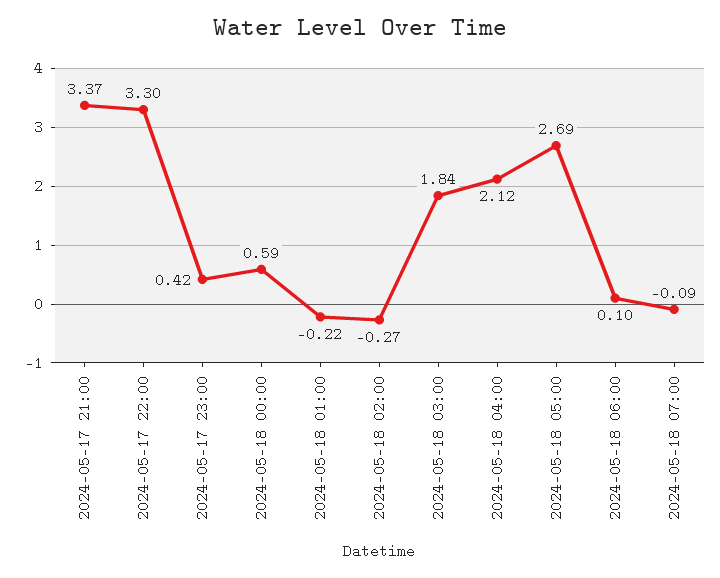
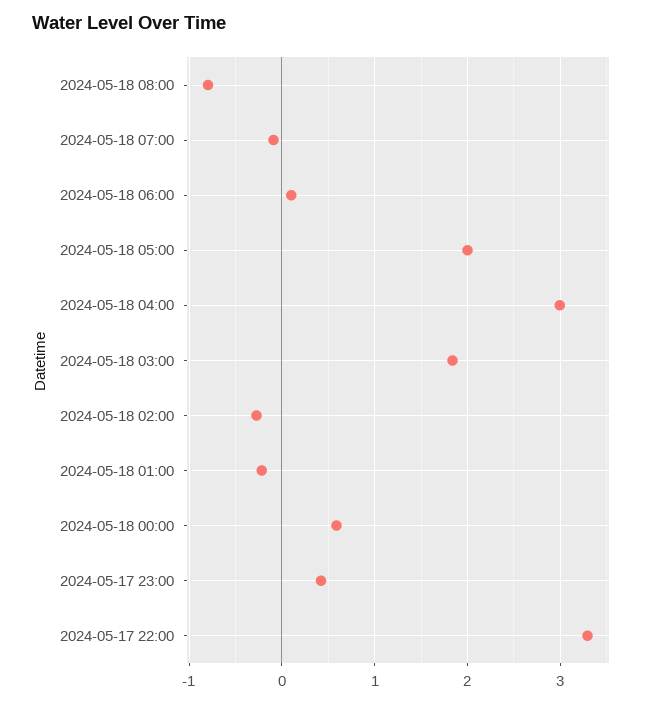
2024-05-17 21:00: 3.37 -> none
2024-05-18 04:00: 2.12 -> 3
2024-05-18 05:00: 2.69 -> 2
2024-05-18 08:00: none -> -0.8

